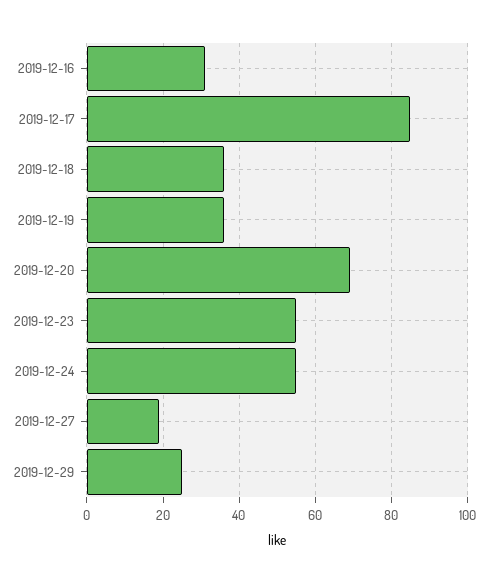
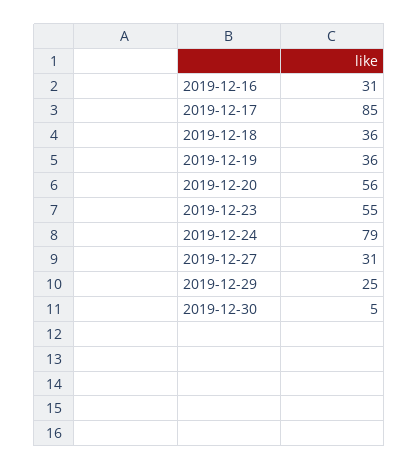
2019-12-20: 70 -> 56
2019-12-24: 55 -> 79
2019-12-27: 20 -> 31
2019-12-30: none -> 5

